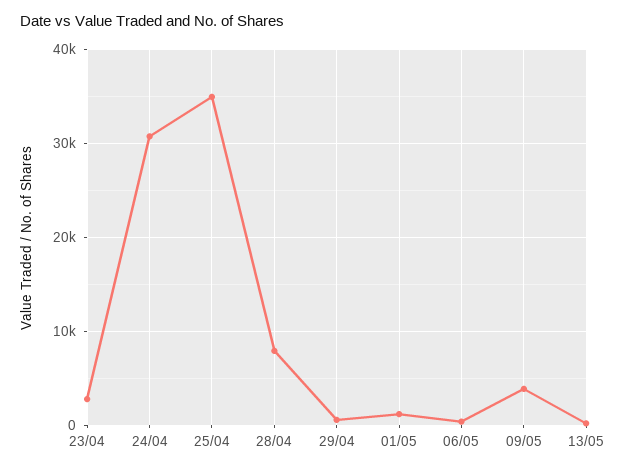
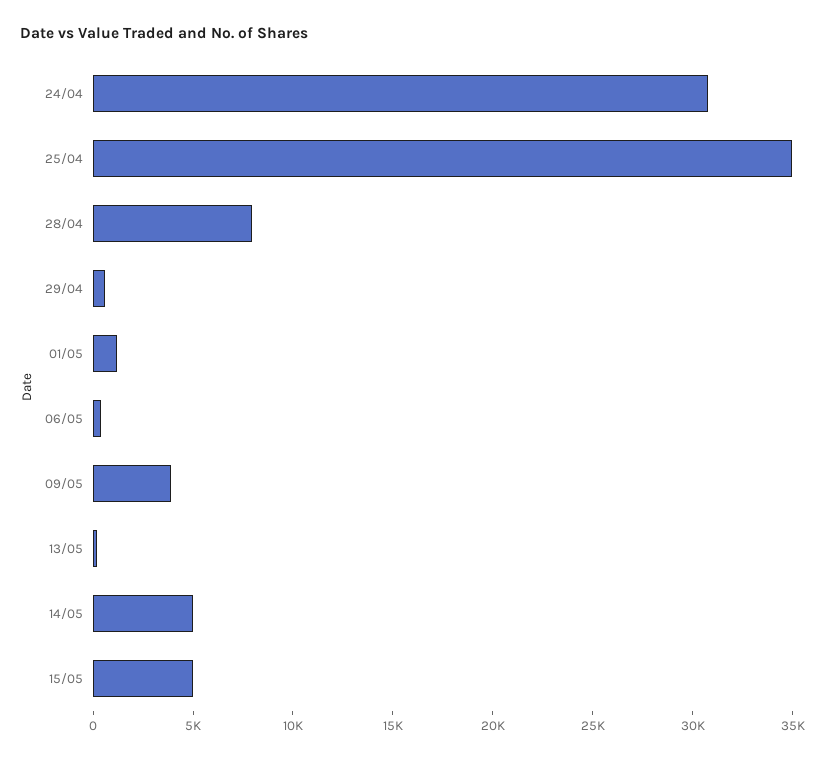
23/04: 3000 -> none
14/05: none -> 5000
15/05: none -> 5000

